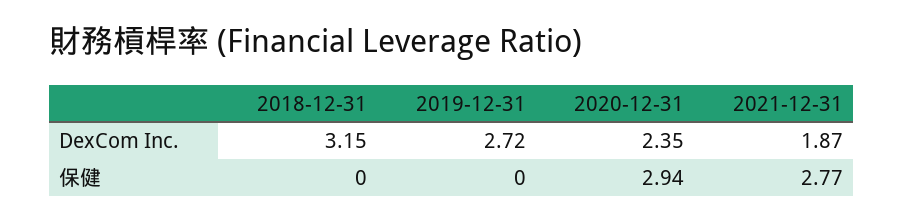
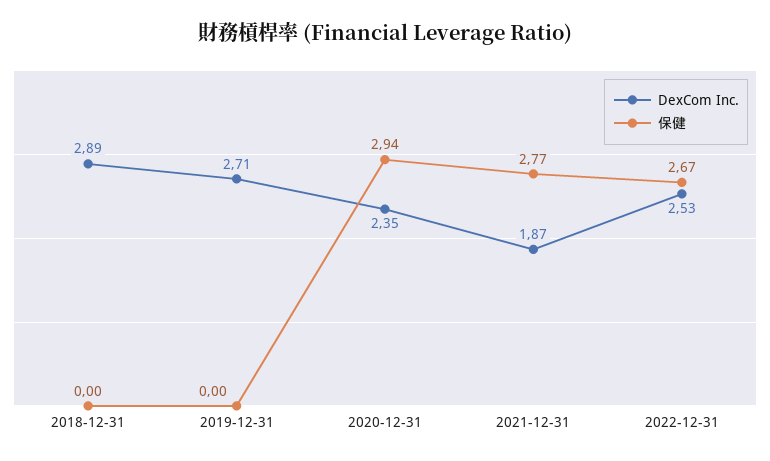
DexCom Inc., 2018-12-31: 3.15 -> 2.89
DexCom Inc., 2019-12-31: 2.72 -> 2.71
DexCom Inc., 2022-12-31: none -> 2.53
保健, 2022-12-31: none -> 2.67

